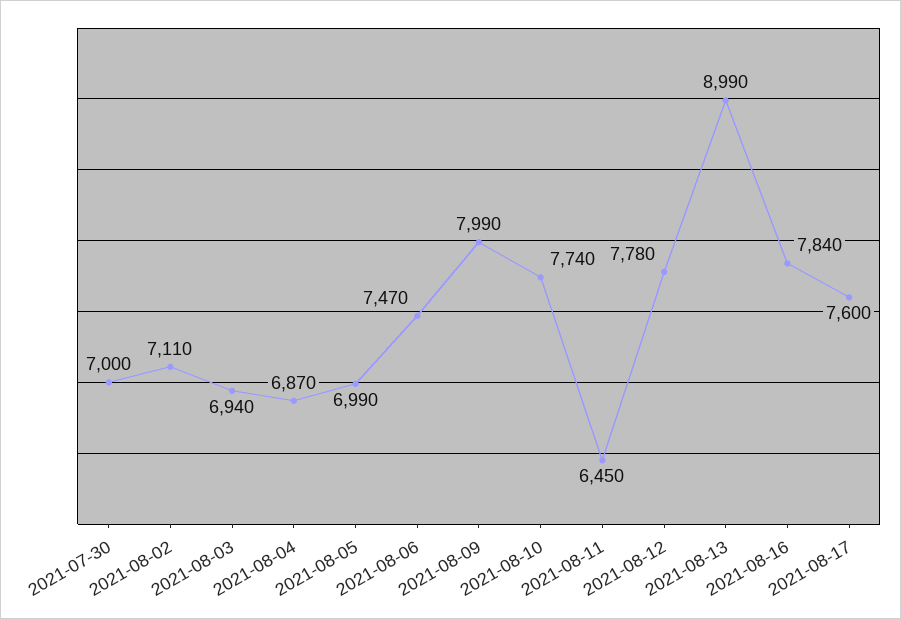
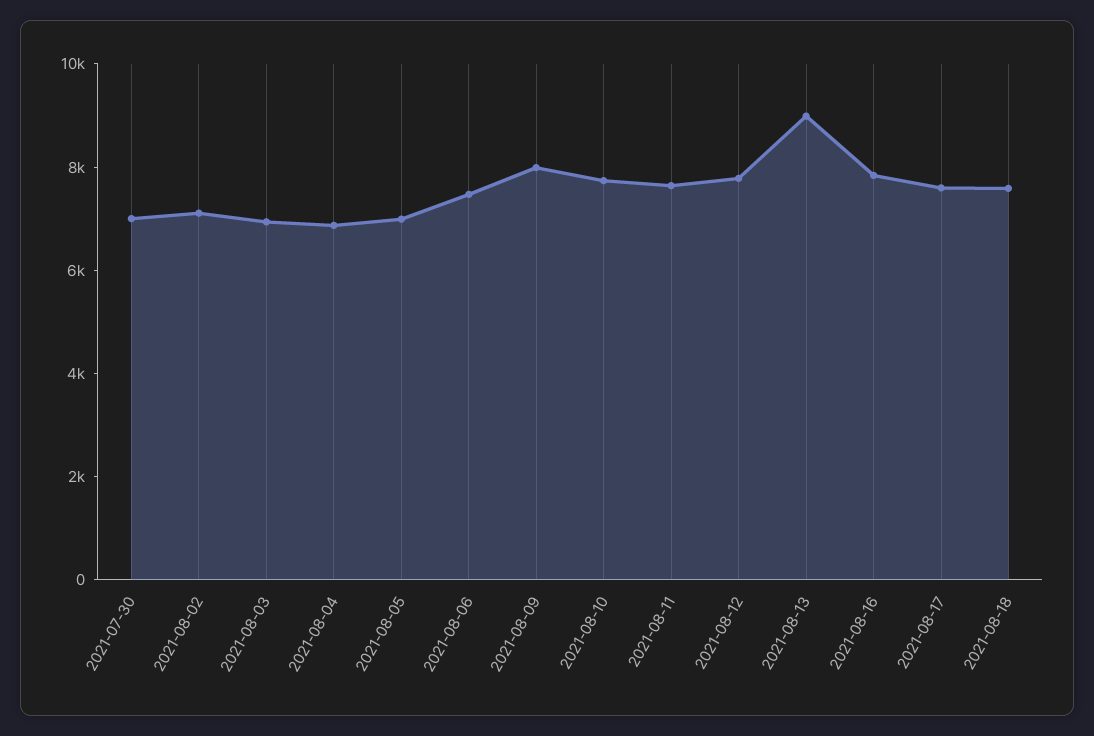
2021-08-11: 6450 -> 7500
2021-08-18: none -> 7500

